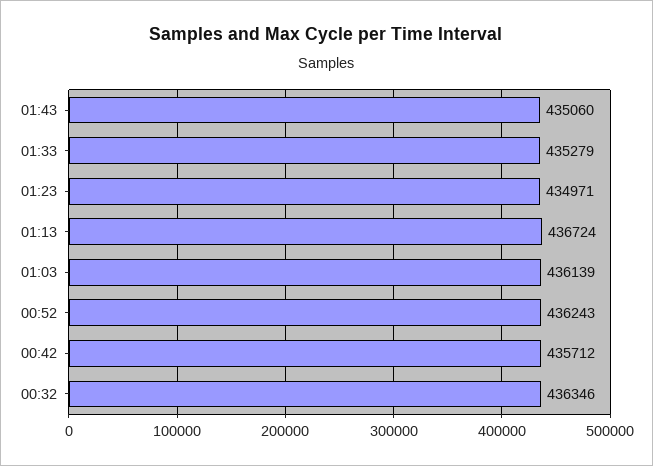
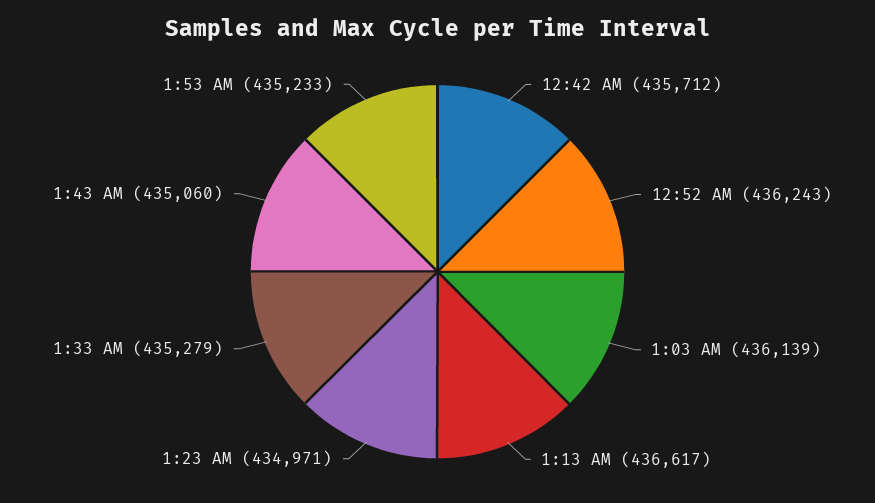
01:13: 436724 -> 436617
00:32: 436346 -> none
1:53 AM: none -> 435233

